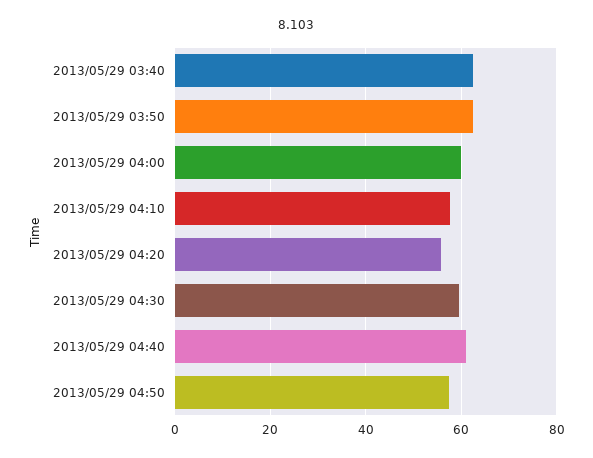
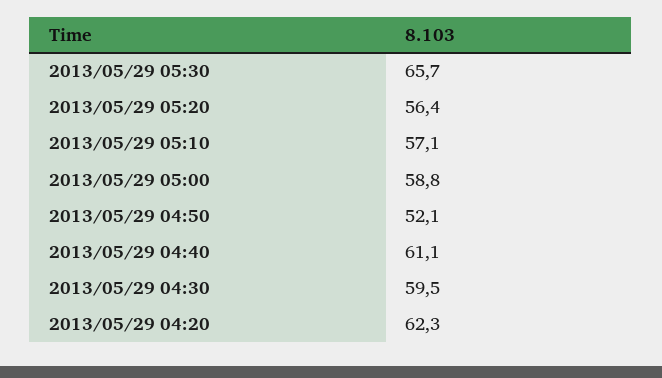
2013/05/29 03:40: 62 -> none
2013/05/29 03:50: 62 -> none
2013/05/29 04:00: 60 -> none
2013/05/29 04:10: 58 -> none
2013/05/29 04:20: 56 -> 62.3
2013/05/29 04:50: 58 -> 52.1
2013/05/29 05:30: none -> 65.7
2013/05/29 05:20: none -> 56.4
2013/05/29 05:10: none -> 57.1
2013/05/29 05:00: none -> 58.8

